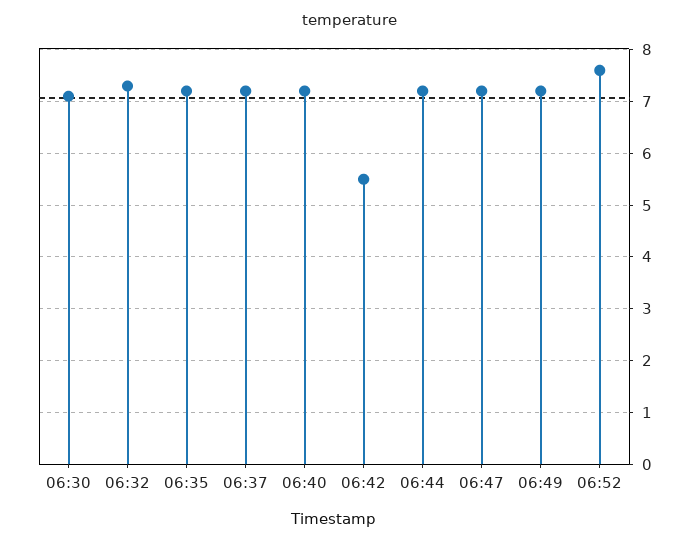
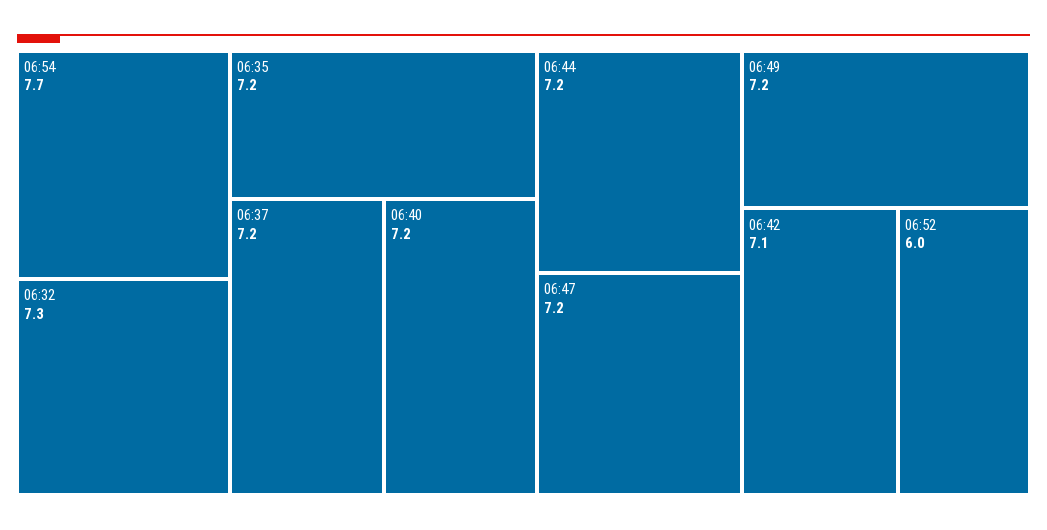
06:30: 7 -> none
06:42: 5.5 -> 7.1
06:52: 7.5 -> 6
06:54: none -> 7.7

